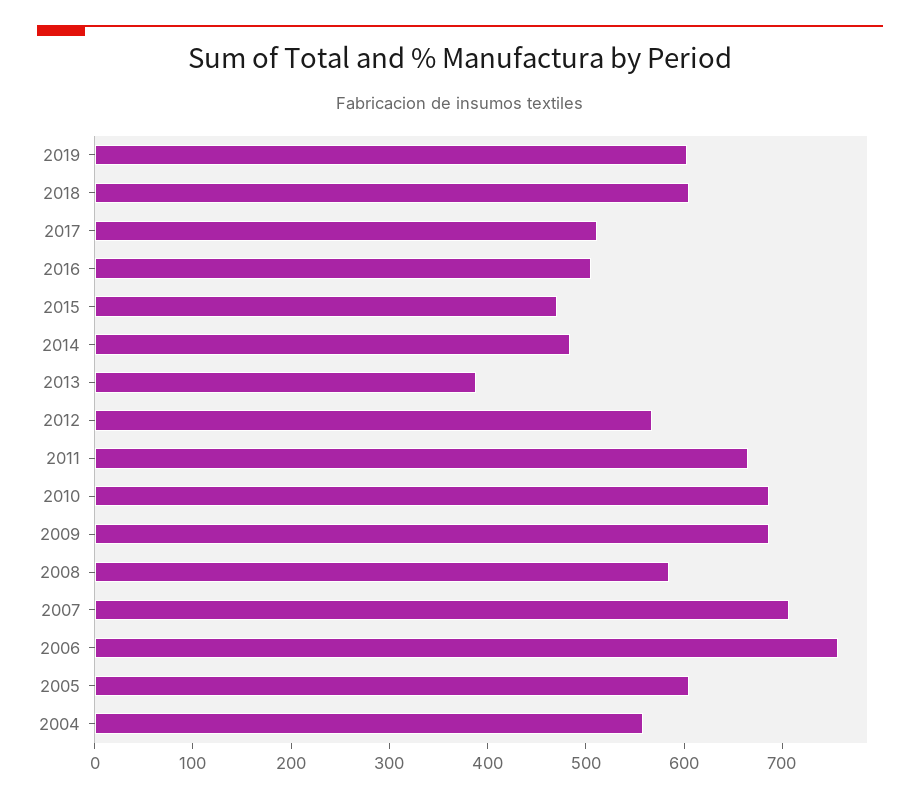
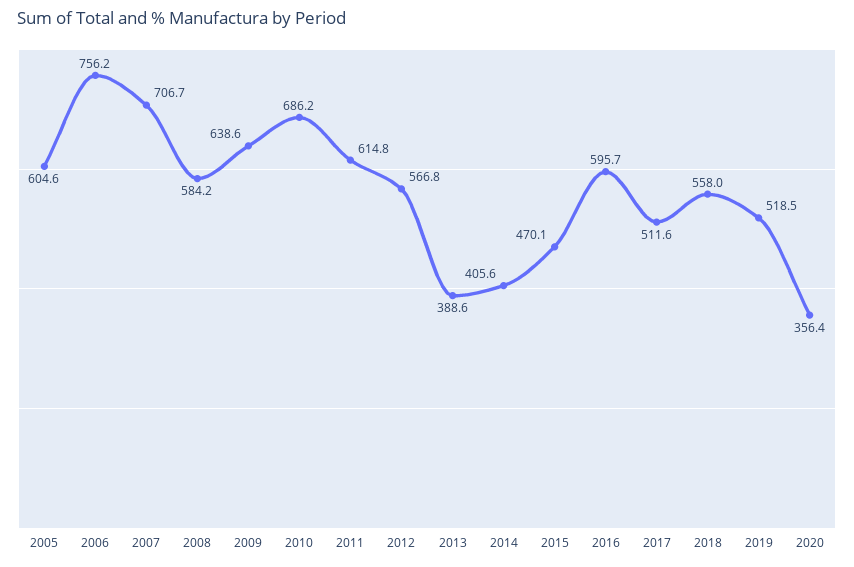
2019: 600 -> 518.5
2018: 600 -> 558
2016: 500 -> 595.7
2014: 480 -> 405.6
2011: 660 -> 614.8
2009: 680 -> 638.6
2004: 560 -> none
2020: none -> 356.4

